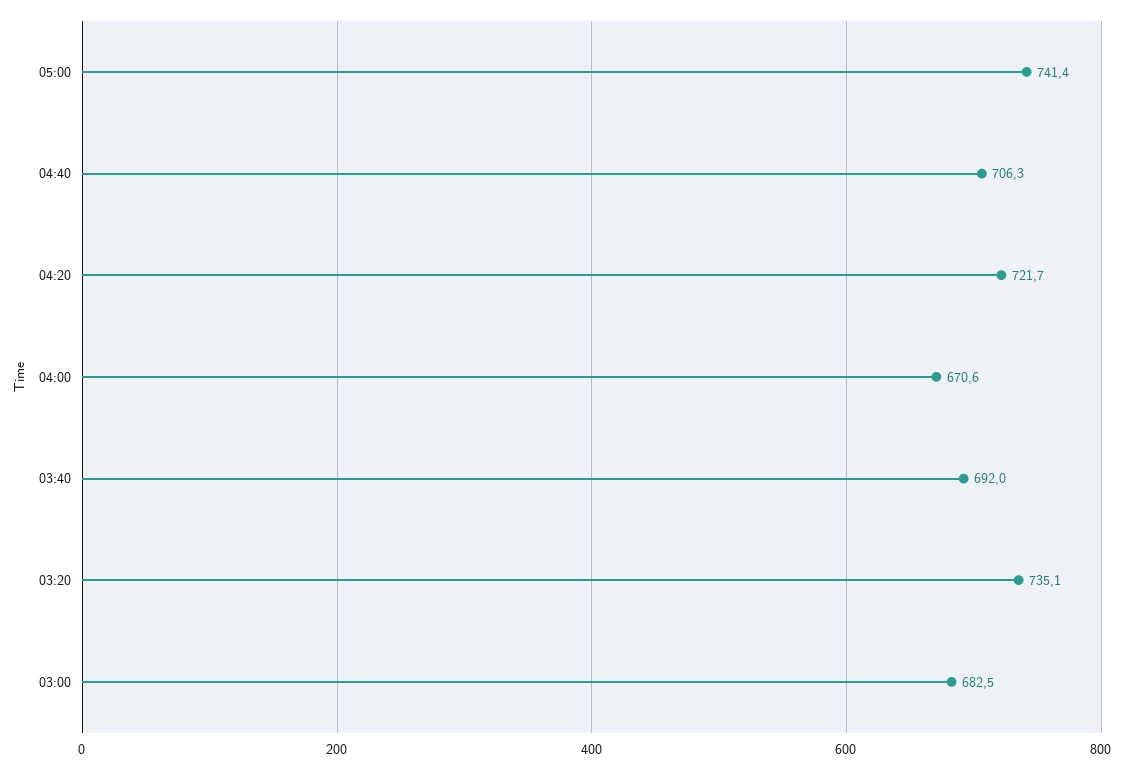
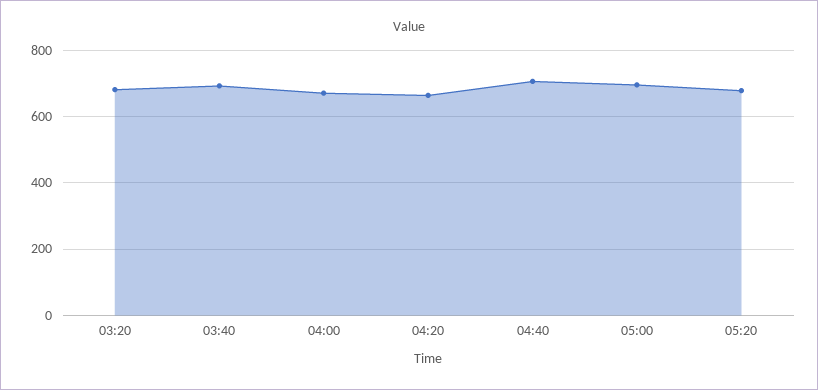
05:00: 741.4 -> 700
04:20: 721.7 -> 660
03:20: 735.1 -> 680
03:00: 682.5 -> none
05:20: none -> 680

